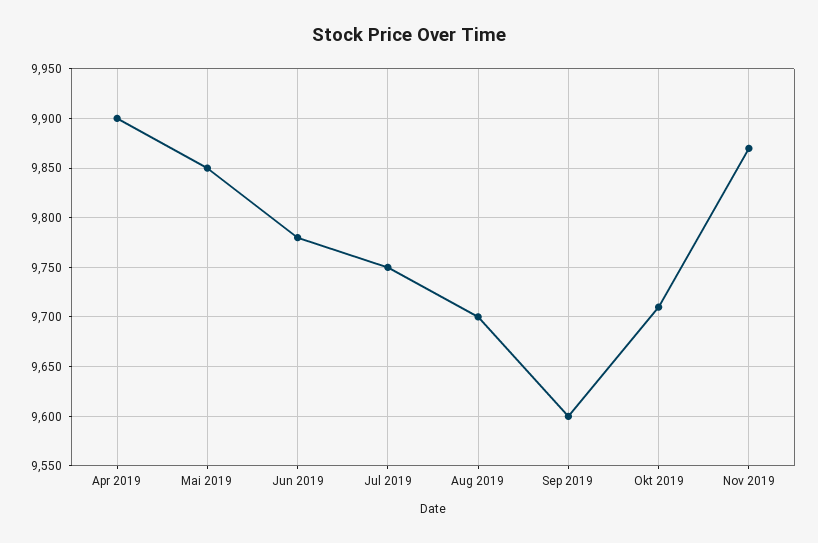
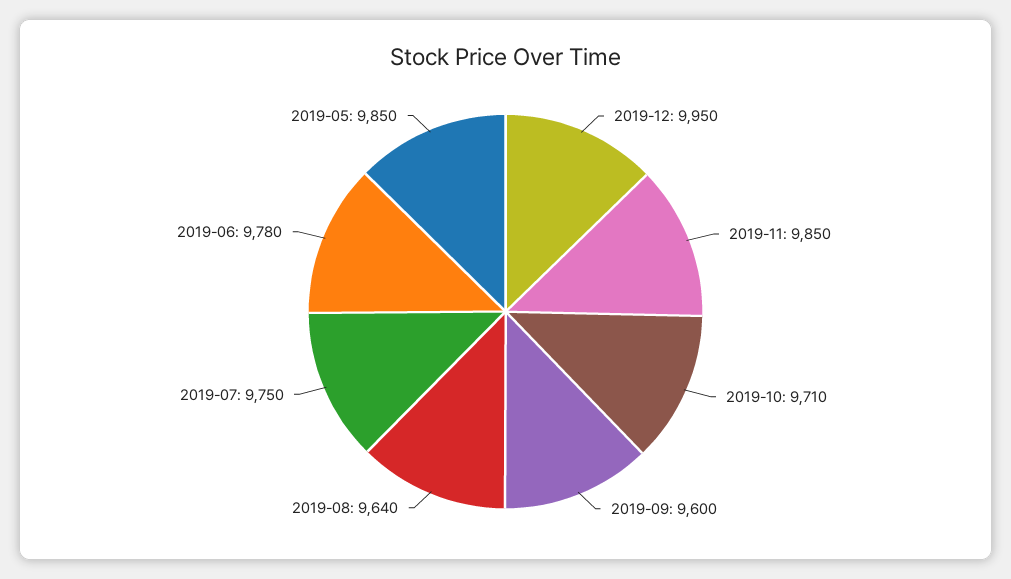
Apr 2019: 9900 -> none
Aug 2019: 9700 -> 9640
Nov 2019: 9870 -> 9850
2019-12: none -> 9950

